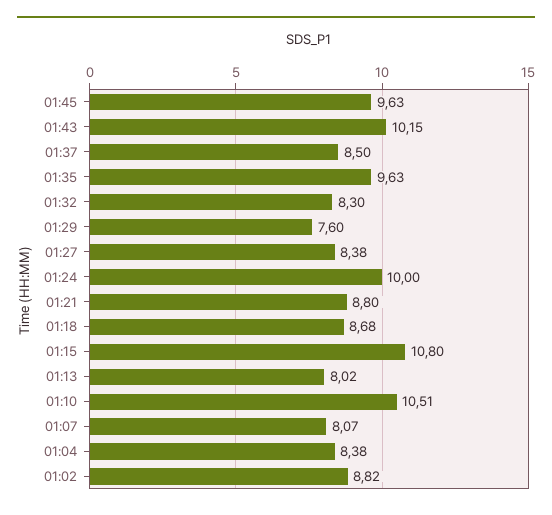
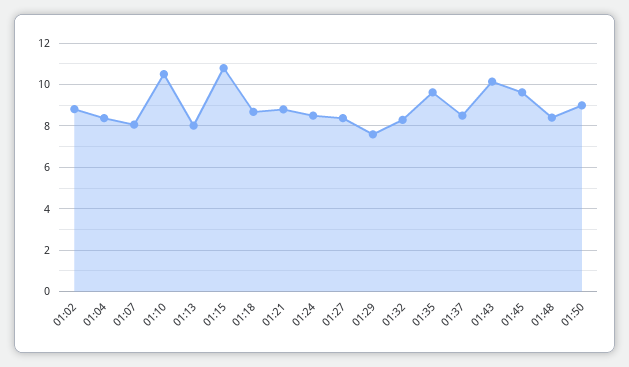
01:24: 10 -> 8.5
01:48: none -> 8.5
01:50: none -> 9

